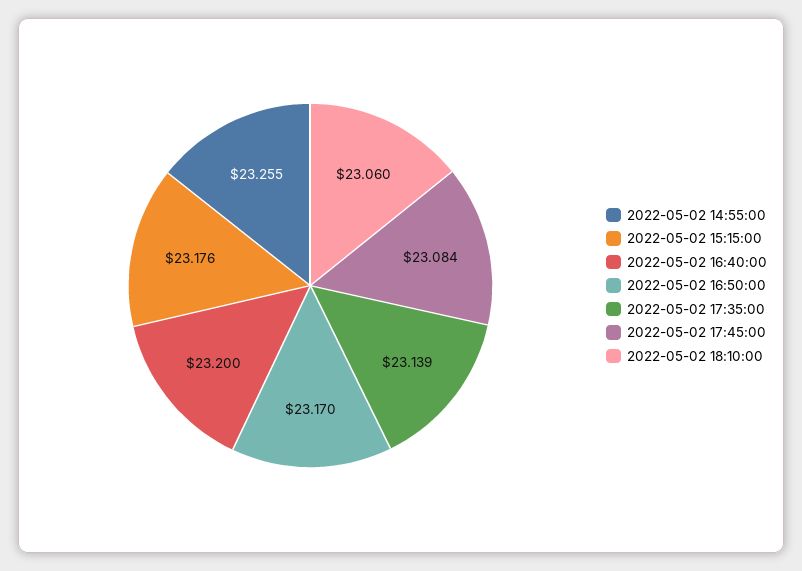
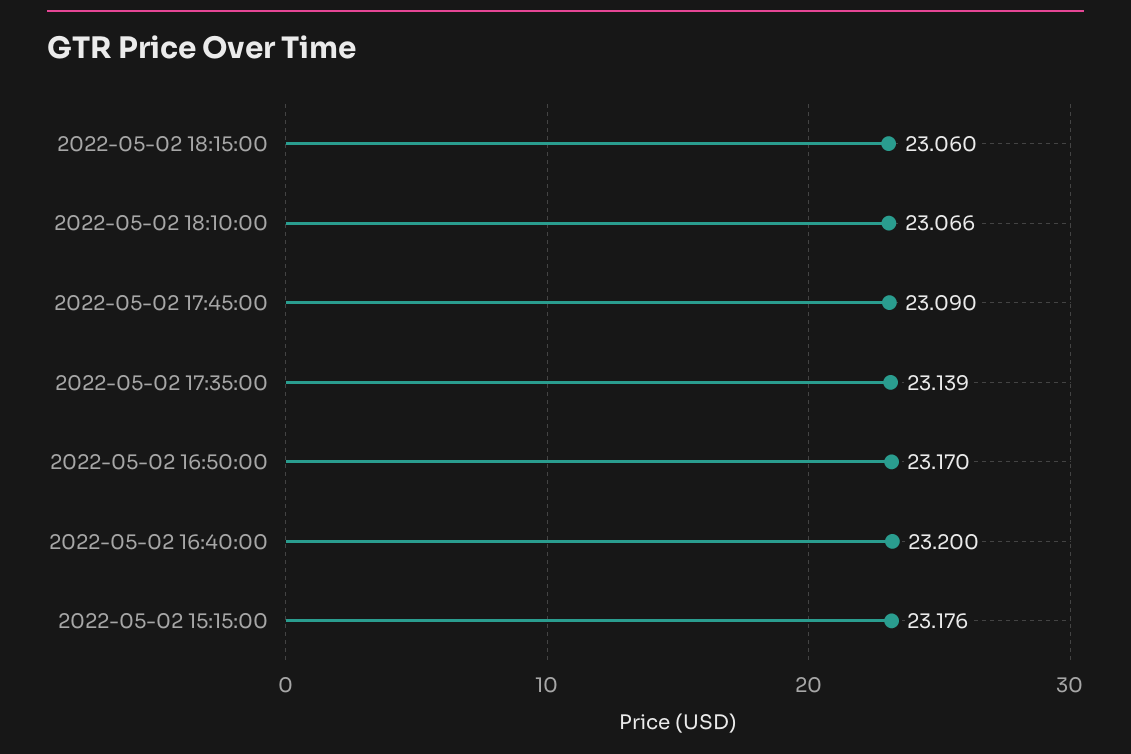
2022-05-02 14:55:00: 23.255 -> none
2022-05-02 17:45:00: 23.084 -> 23.09
2022-05-02 18:10:00: 23.06 -> 23.066
2022-05-02 18:15:00: none -> 23.06

